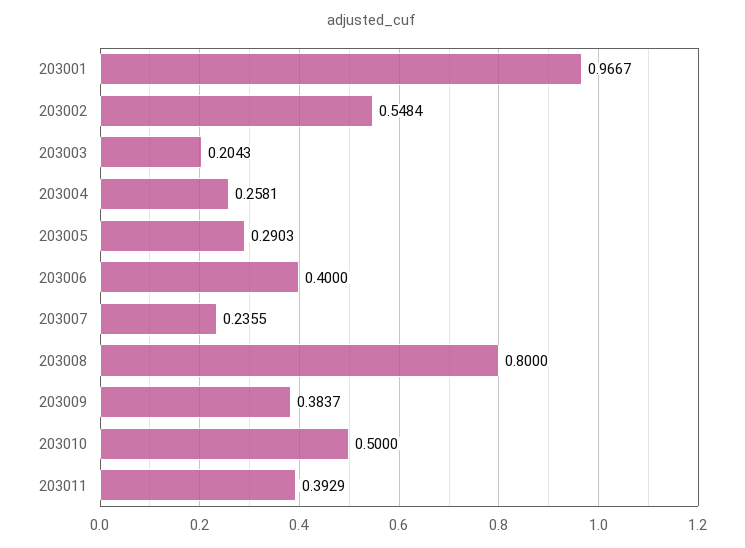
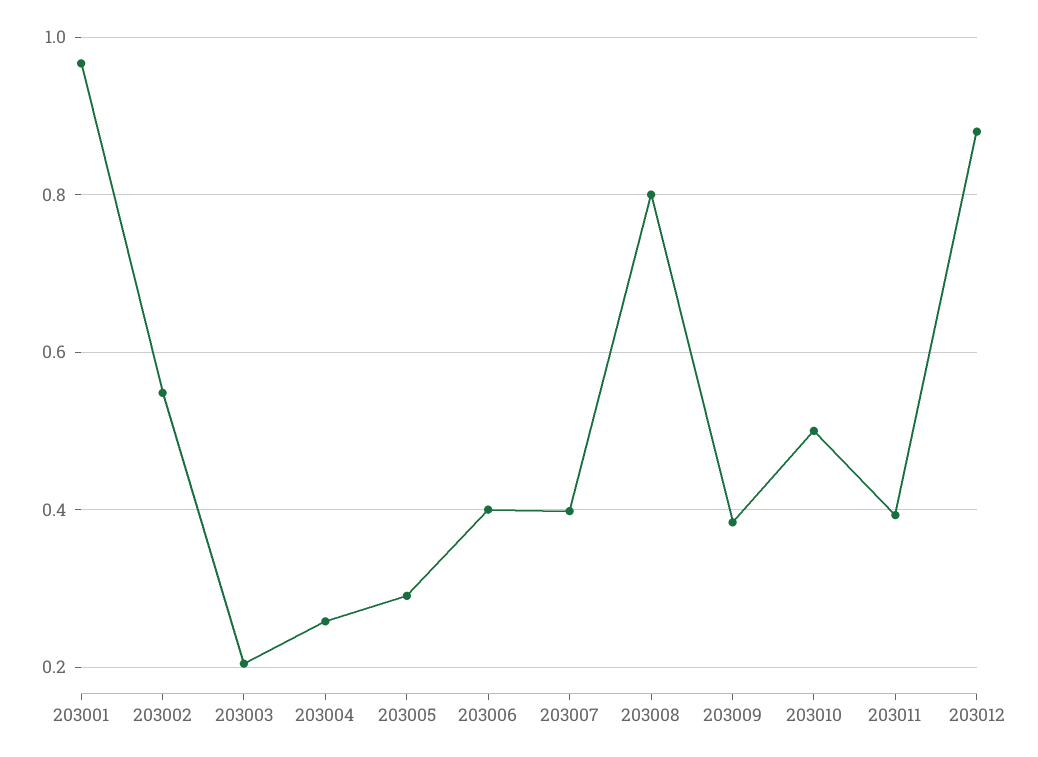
203007: 0.2355 -> 0.4
203012: none -> 0.88

